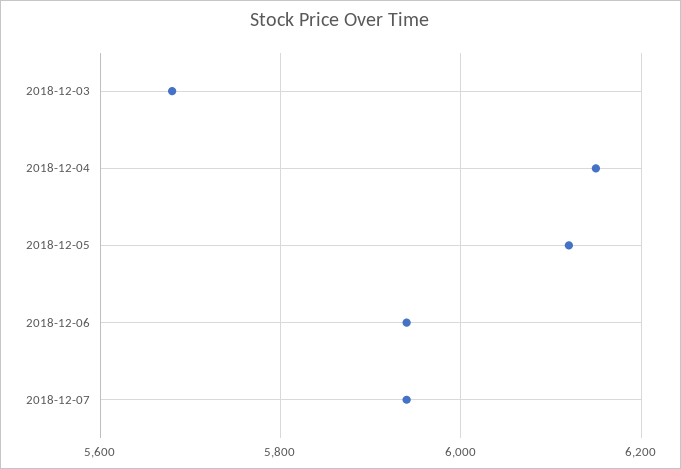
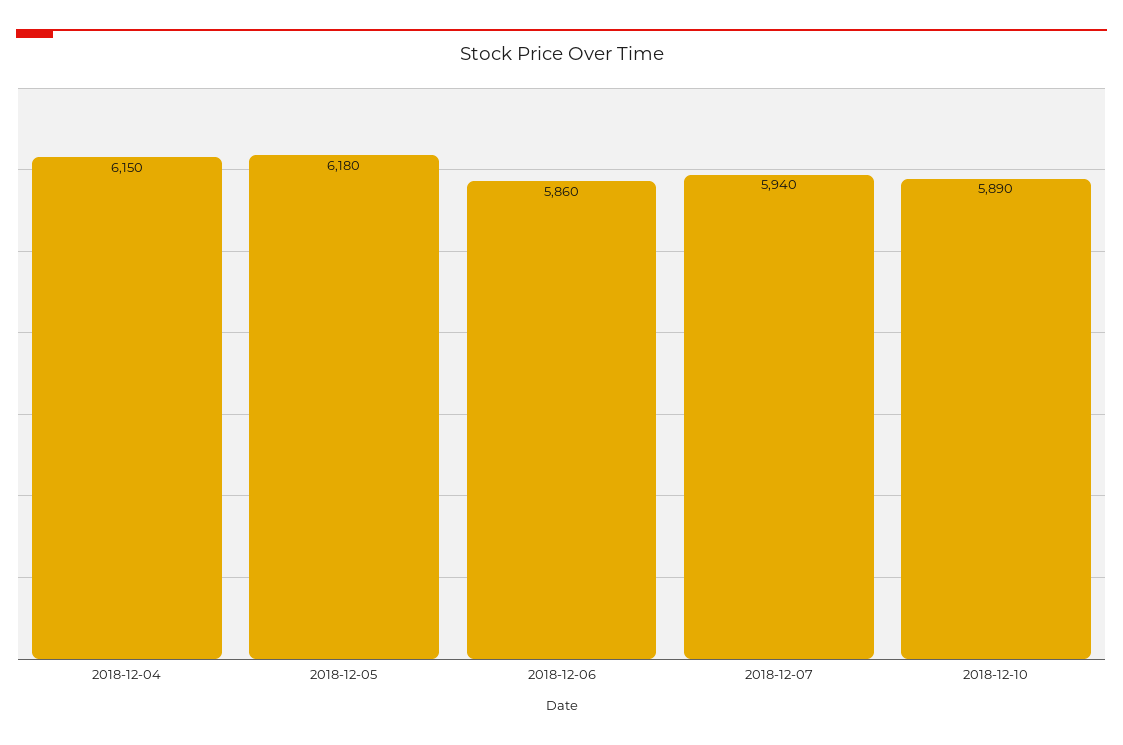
2018-12-03: 5680 -> none
2018-12-05: 6120 -> 6180
2018-12-06: 5940 -> 5860
2018-12-10: none -> 5890

